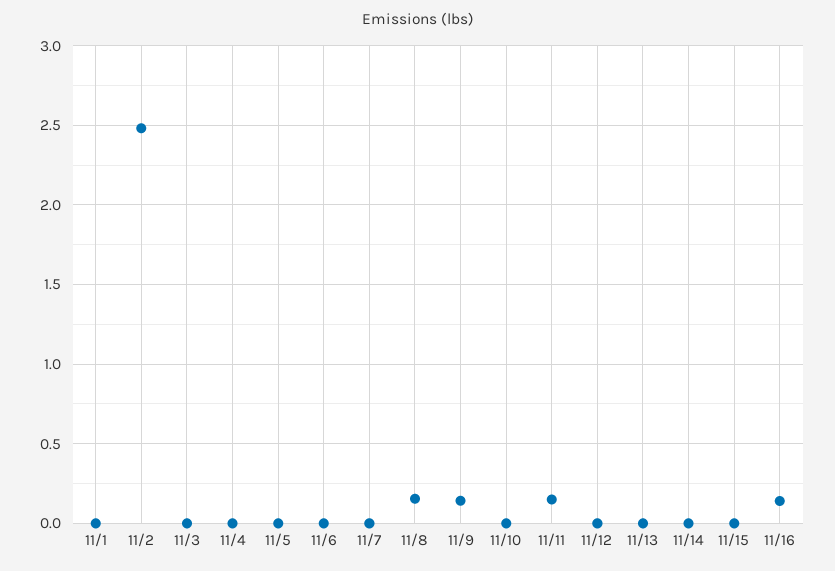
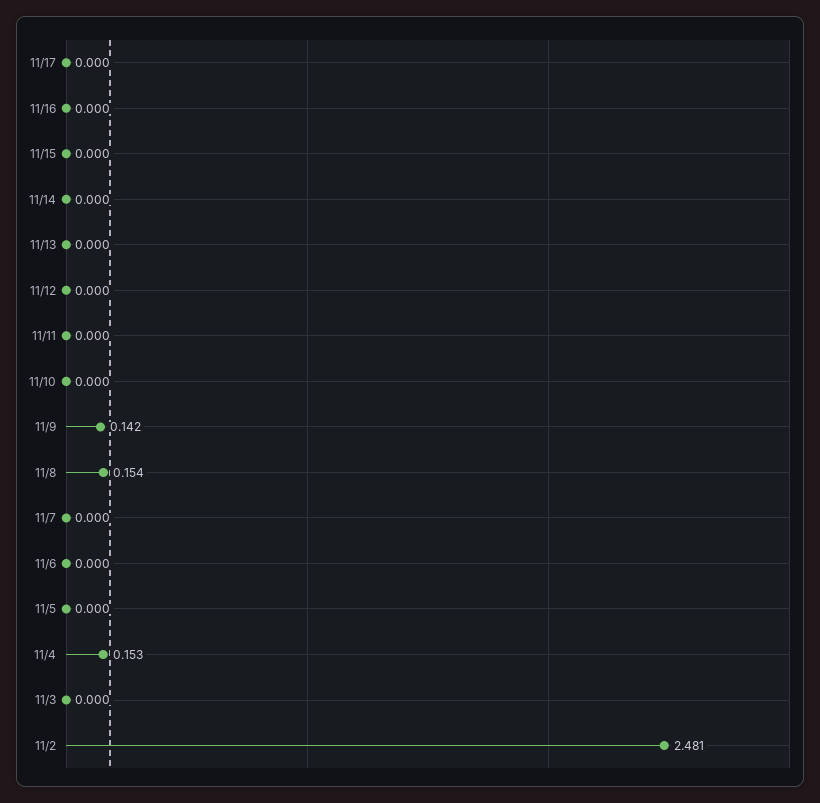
11/1: 0 -> none
11/4: 0 -> 0.153
11/11: 0.15 -> 0
11/16: 0.15 -> 0
11/17: none -> 0

